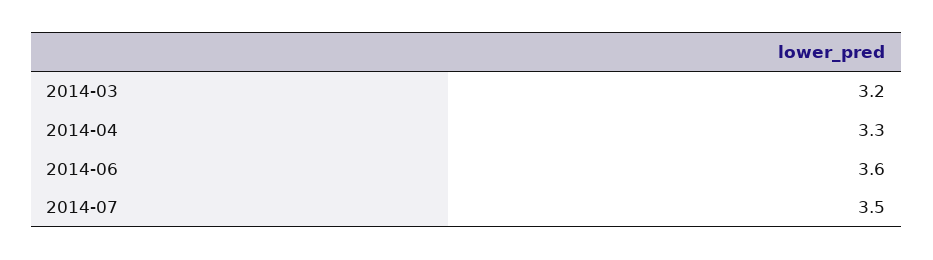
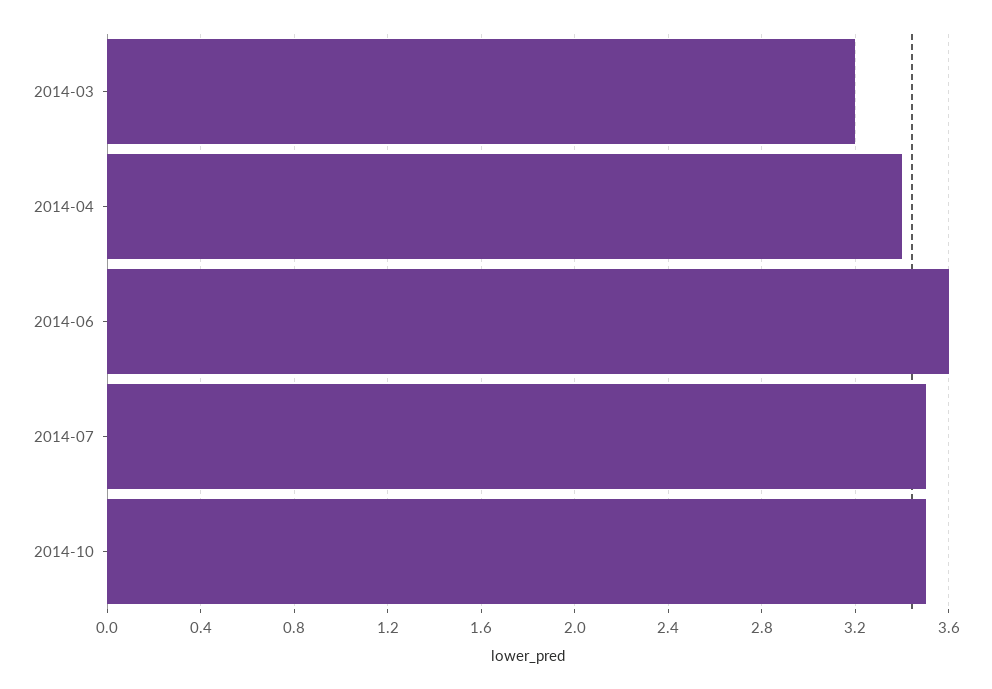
2014-04: 3.3 -> 3.4
2014-10: none -> 3.5

